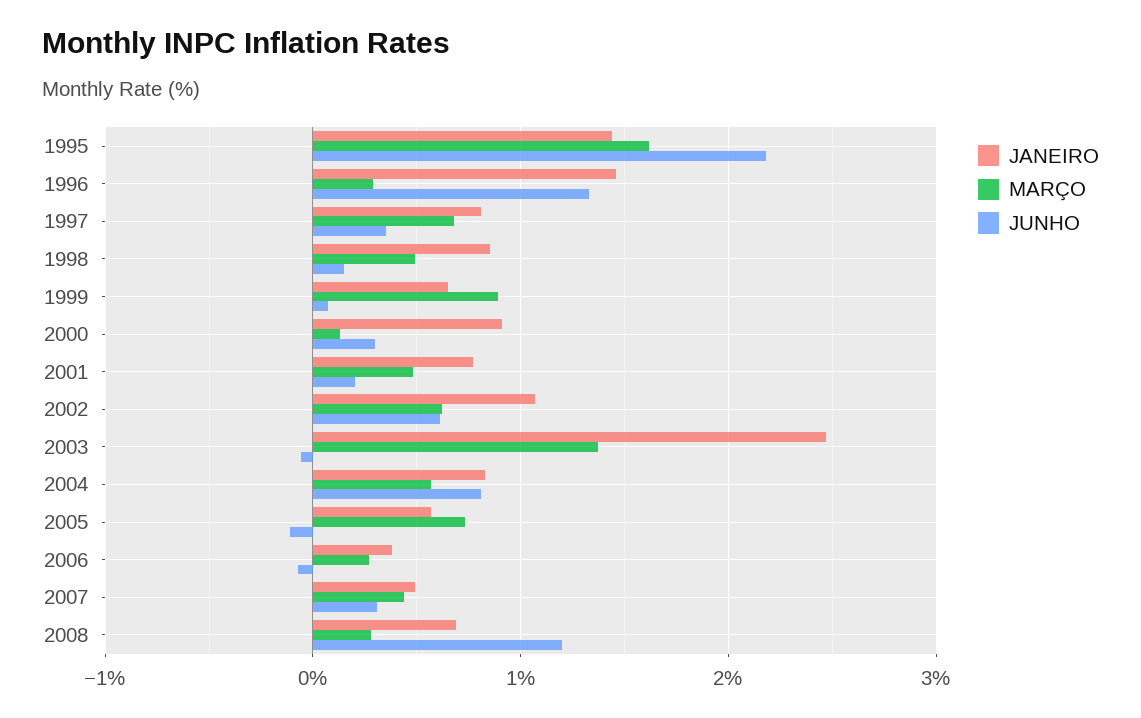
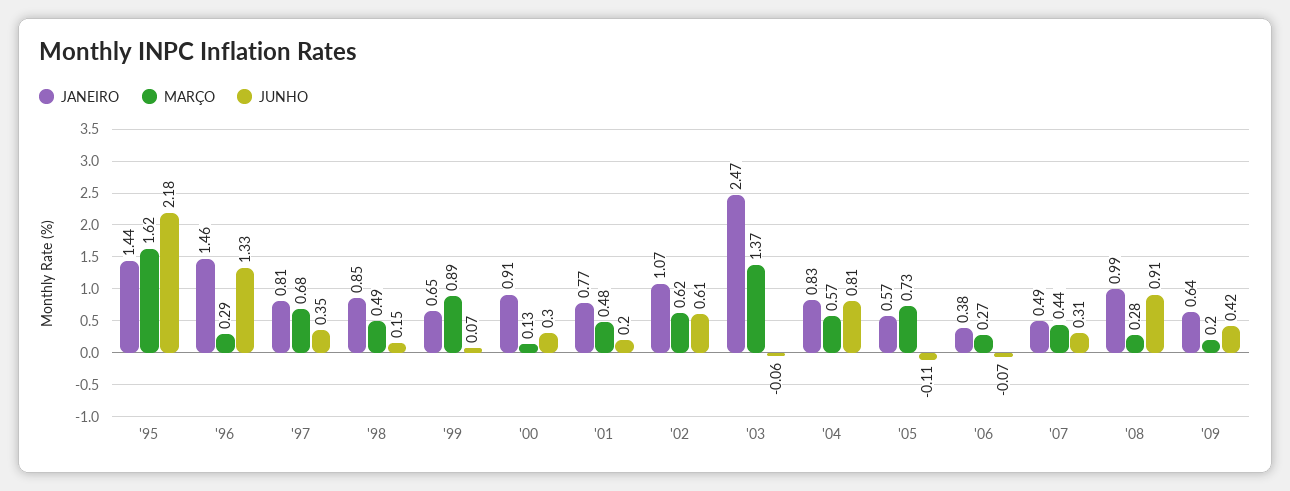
JANEIRO, 2008: 0.7 -> 0.99
JUNHO, 2008: 1.2 -> 0.91
JANEIRO, '09: none -> 0.64
MARÇO, '09: none -> 0.2
JUNHO, '09: none -> 0.42

